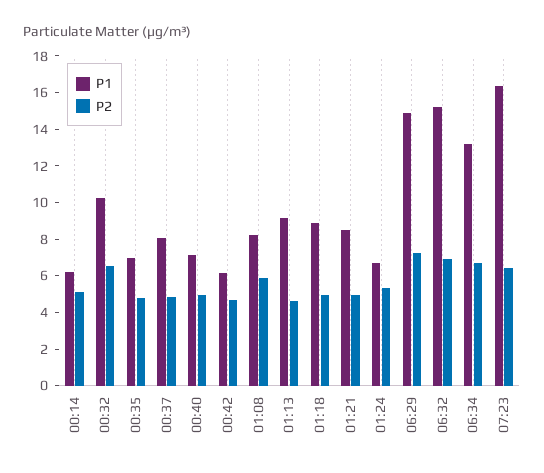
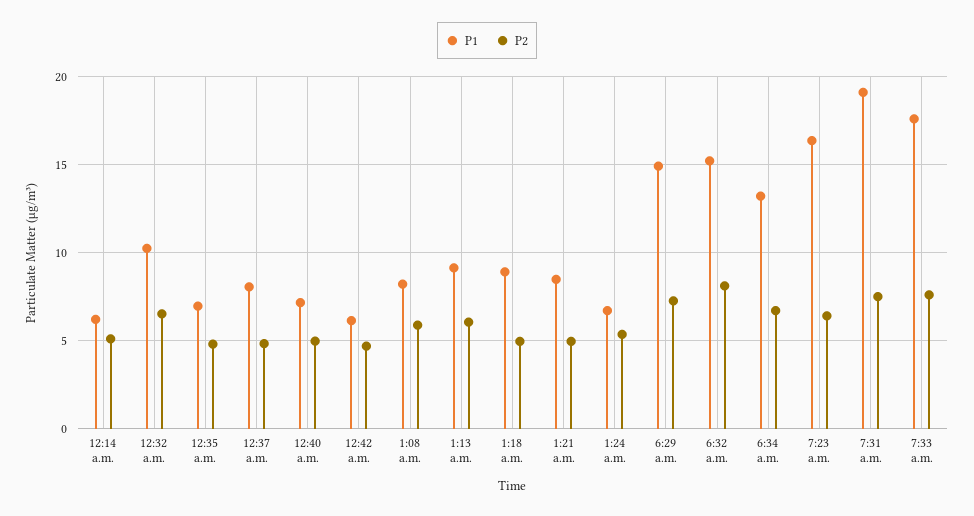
P2, 01:13: 4.5 -> 6
P2, 06:32: 7 -> 8
P1, 7:31 a.m.: none -> 19
P2, 7:31 a.m.: none -> 7.5
P1, 7:33 a.m.: none -> 17.5
P2, 7:33 a.m.: none -> 7.5

